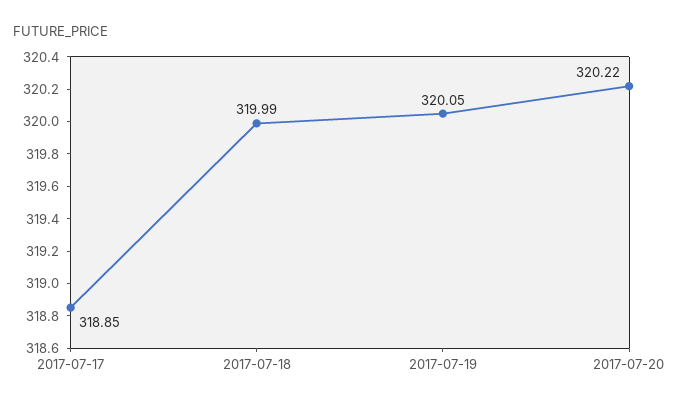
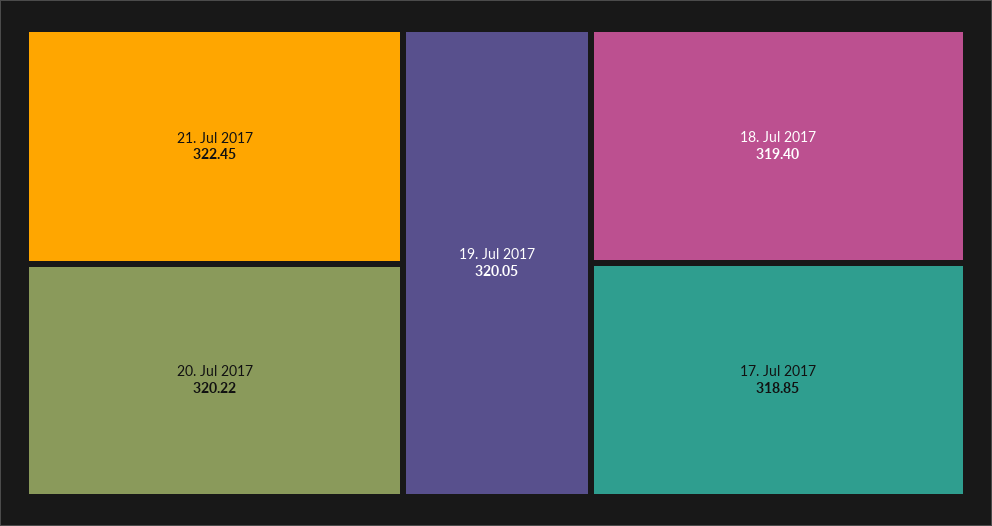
2017-07-18: 319.99 -> 319.4
21. Jul 2017: none -> 322.45

